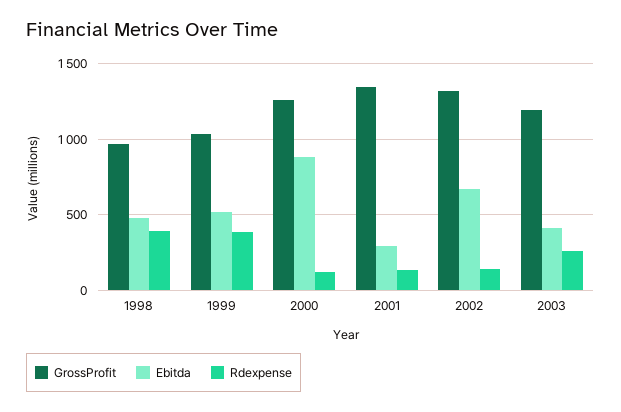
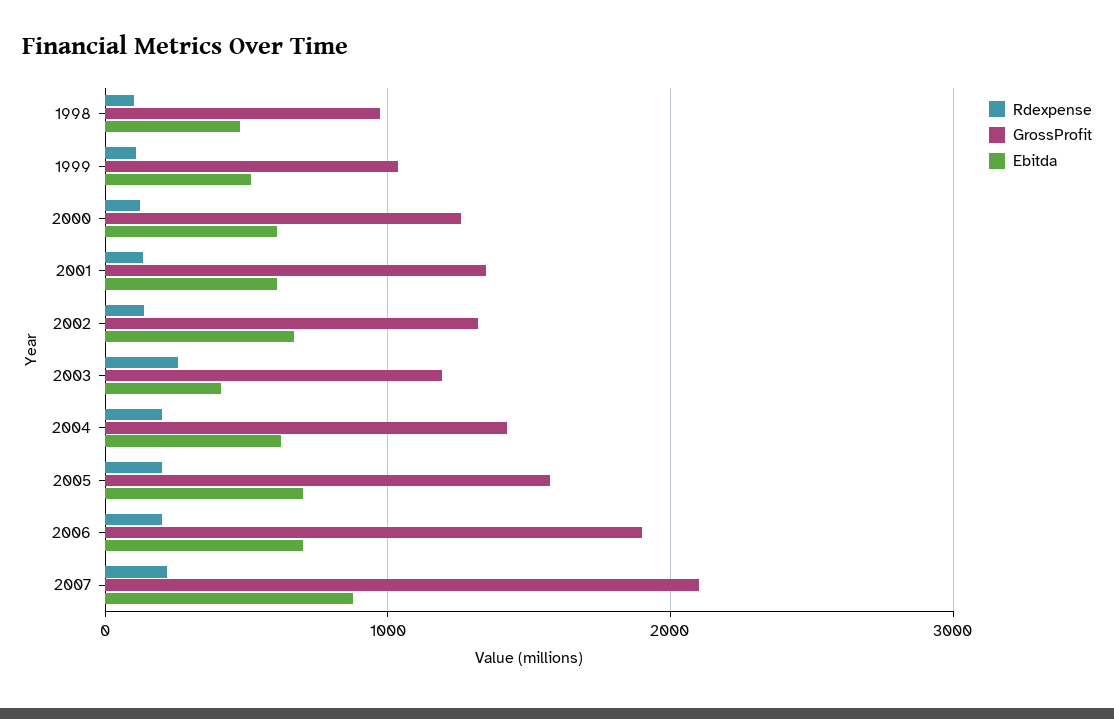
Rdexpense, 1998: 400 -> 100
Rdexpense, 1999: 400 -> 100
Ebitda, 2000: 900 -> 600
Ebitda, 2001: 300 -> 600
Rdexpense, 2004: none -> 200
GrossProfit, 2004: none -> 1400
Ebitda, 2004: none -> 600
Rdexpense, 2005: none -> 200
GrossProfit, 2005: none -> 1600
Ebitda, 2005: none -> 700
Rdexpense, 2006: none -> 200
GrossProfit, 2006: none -> 1900
Ebitda, 2006: none -> 700
Rdexpense, 2007: none -> 200
GrossProfit, 2007: none -> 2100
Ebitda, 2007: none -> 900

